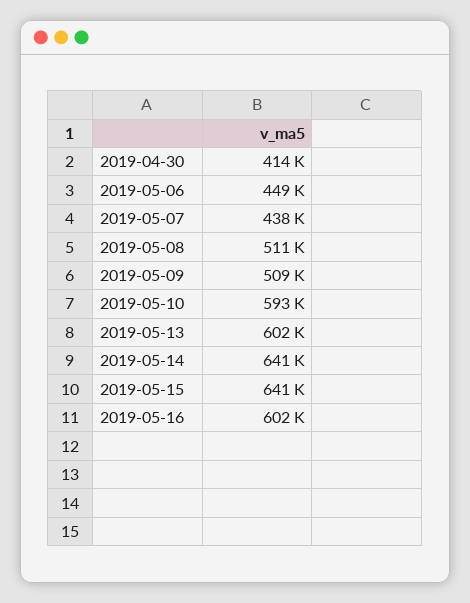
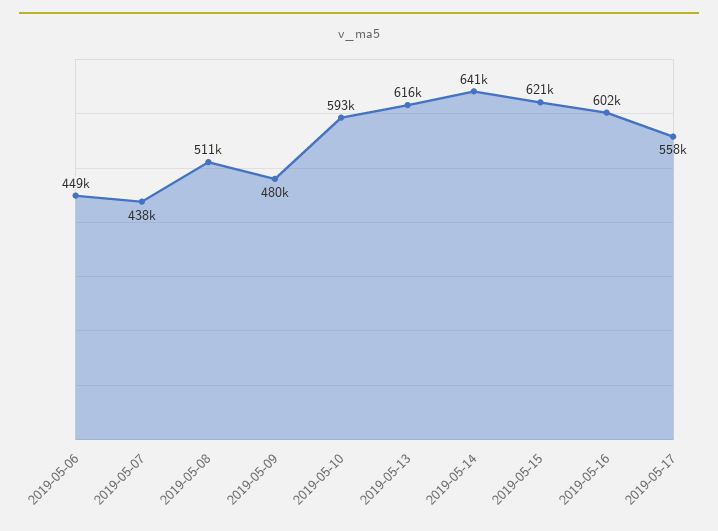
2019-04-30: 414000 -> none
2019-05-09: 509000 -> 480000
2019-05-13: 602000 -> 616000
2019-05-15: 641000 -> 621000
2019-05-17: none -> 558000

